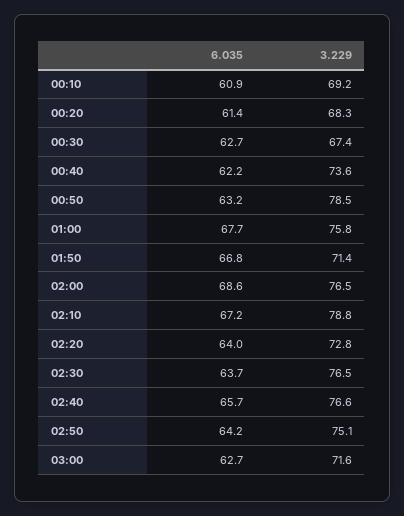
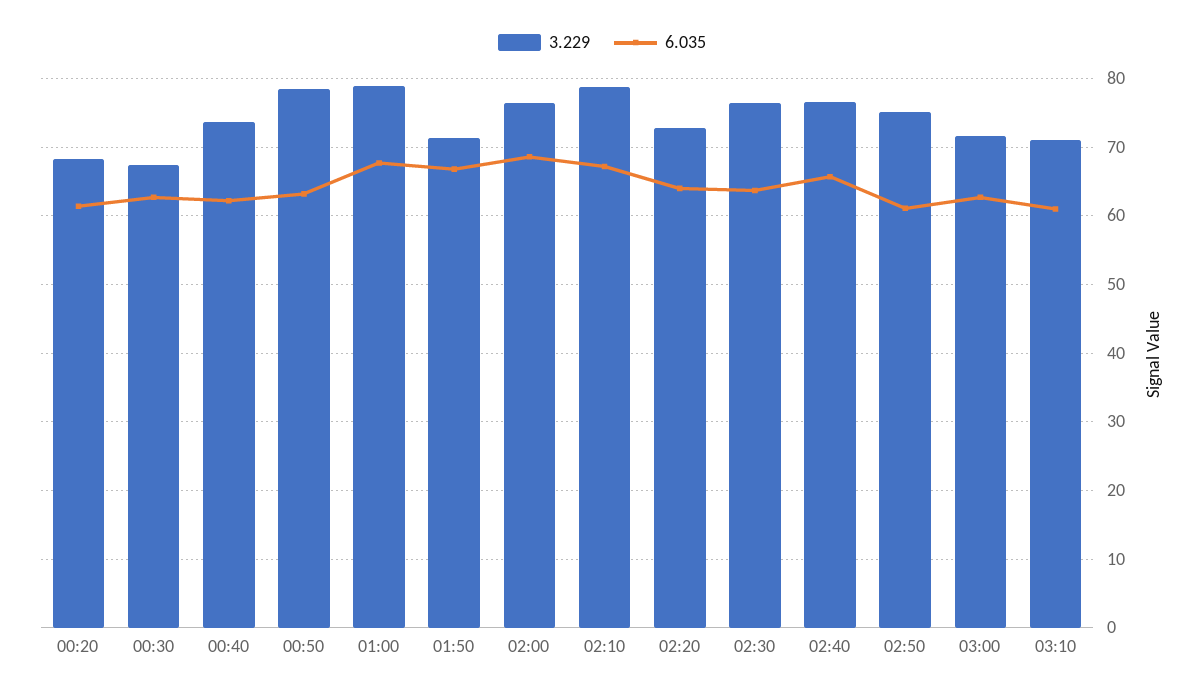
6.035, 00:10: 60.9 -> none
3.229, 00:10: 69.2 -> none
3.229, 01:00: 75.8 -> 79
6.035, 02:50: 64.2 -> 61
3.229, 03:10: none -> 71
6.035, 03:10: none -> 61

